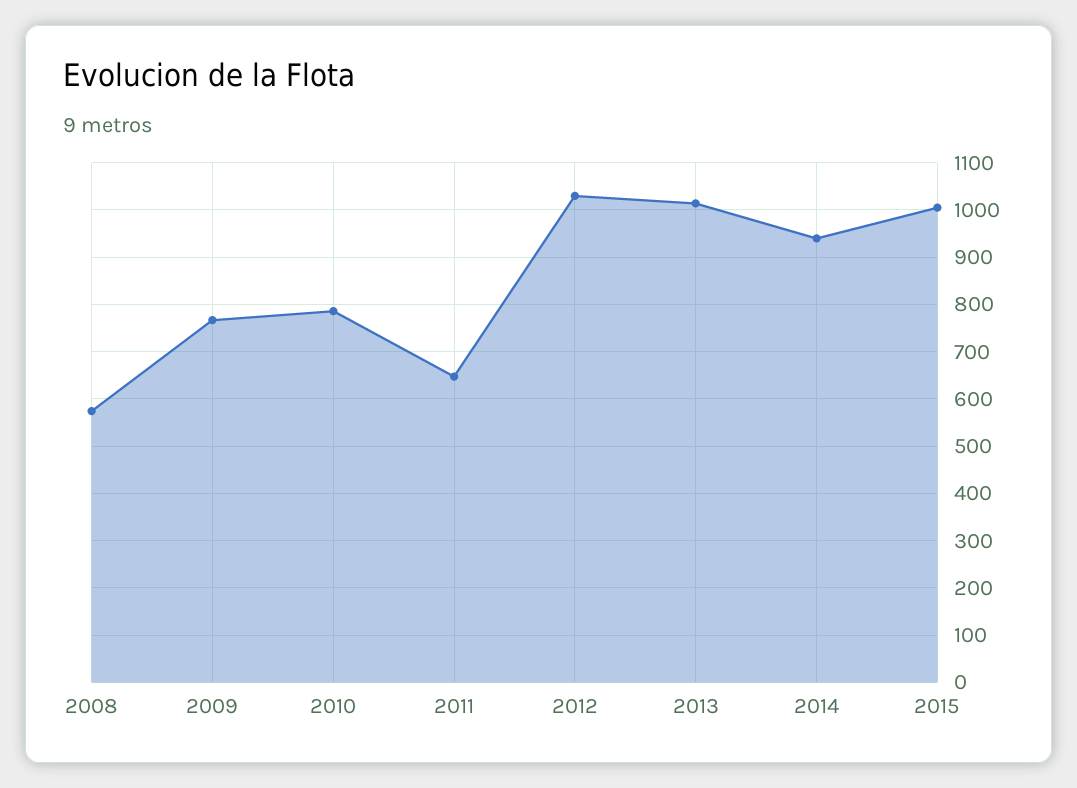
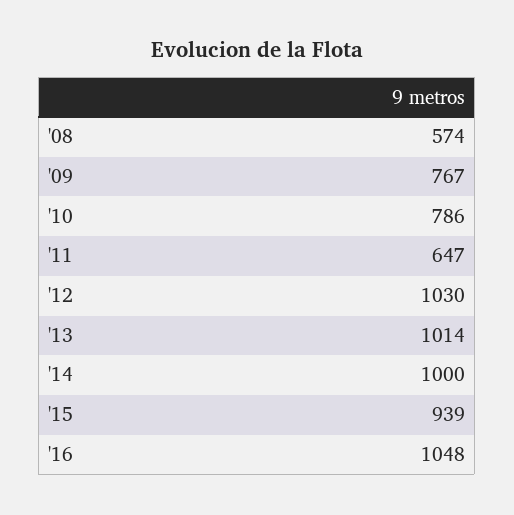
2014: 940 -> 1000
2015: 1000 -> 939
'16: none -> 1048

